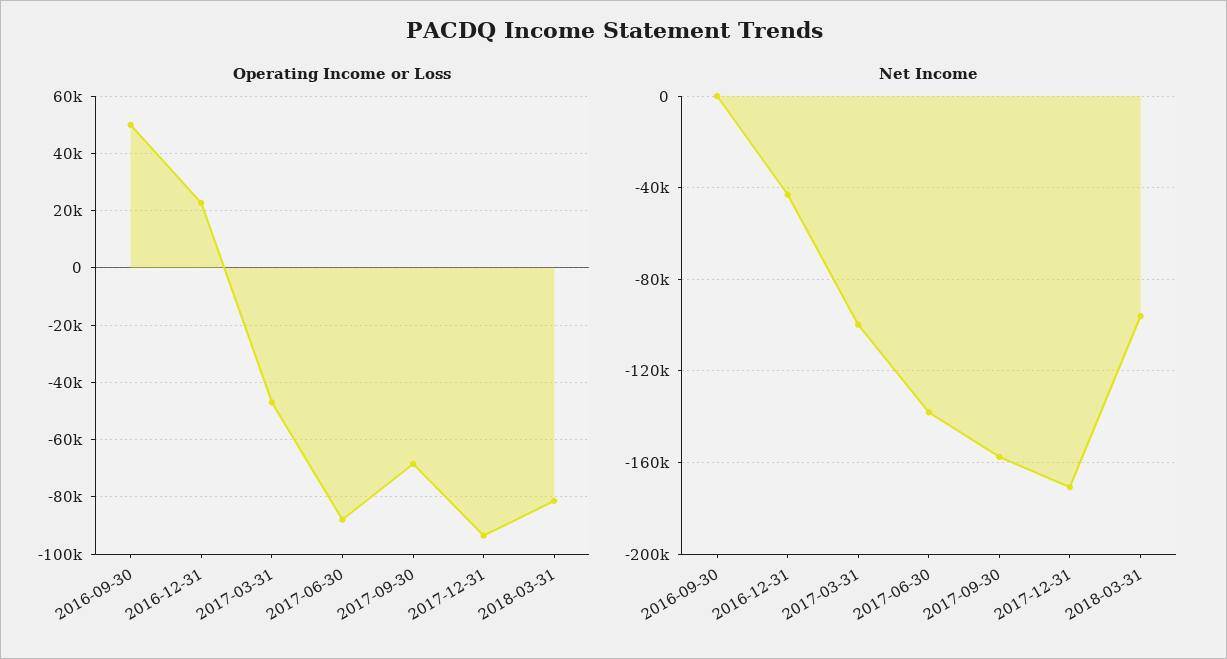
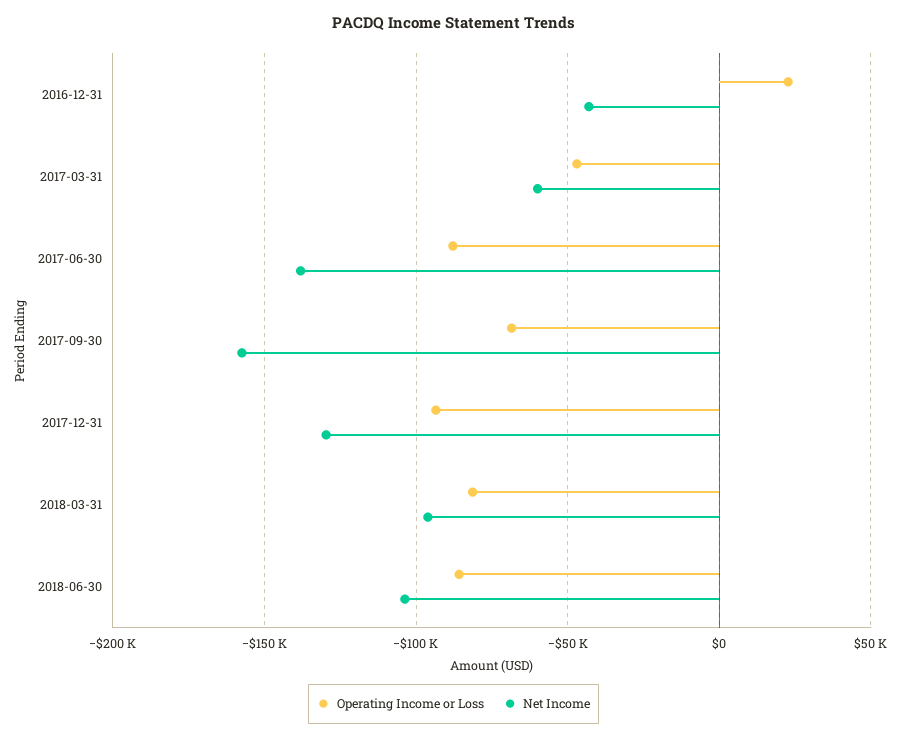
Operating Income or Loss, 2016-09-30: 50000 -> none
Net Income, 2016-09-30: 0 -> none
Net Income, 2017-03-31: -100000 -> -60000
Net Income, 2017-12-31: -170000 -> -130000
Operating Income or Loss, 2018-06-30: none -> -85000
Net Income, 2018-06-30: none -> -105000

